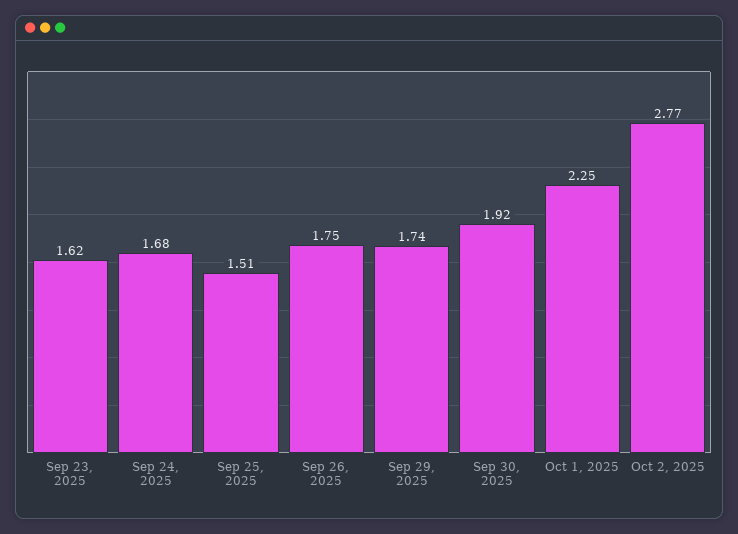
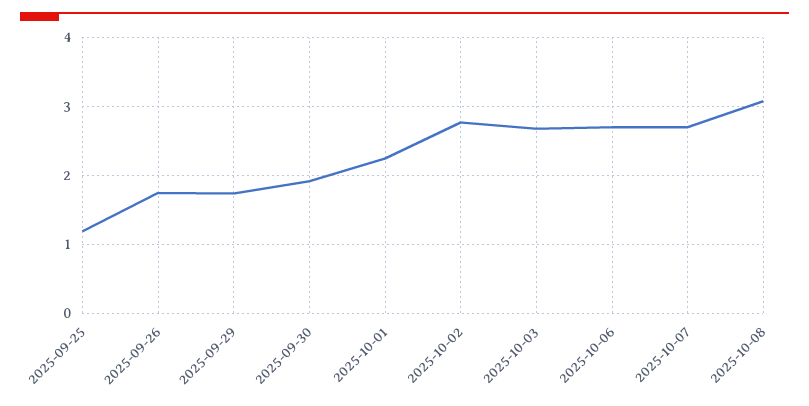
Sep 23, 2025: 1.62 -> none
Sep 24, 2025: 1.68 -> none
Sep 25, 2025: 1.51 -> 1.2
2025-10-03: none -> 2.7
2025-10-06: none -> 2.7
2025-10-07: none -> 2.7
2025-10-08: none -> 3.1

